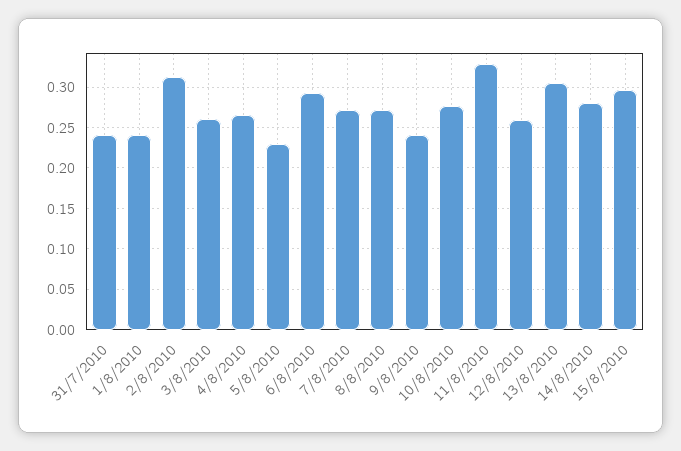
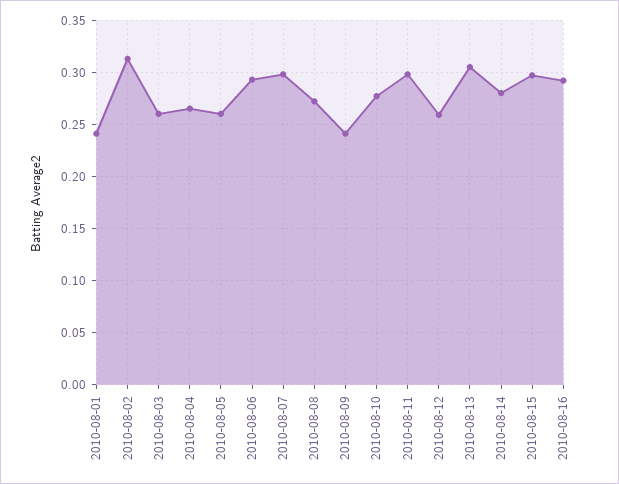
31/7/2010: 0.24 -> none
5/8/2010: 0.23 -> 0.26
7/8/2010: 0.27 -> 0.3
11/8/2010: 0.33 -> 0.3
2010-08-16: none -> 0.29

